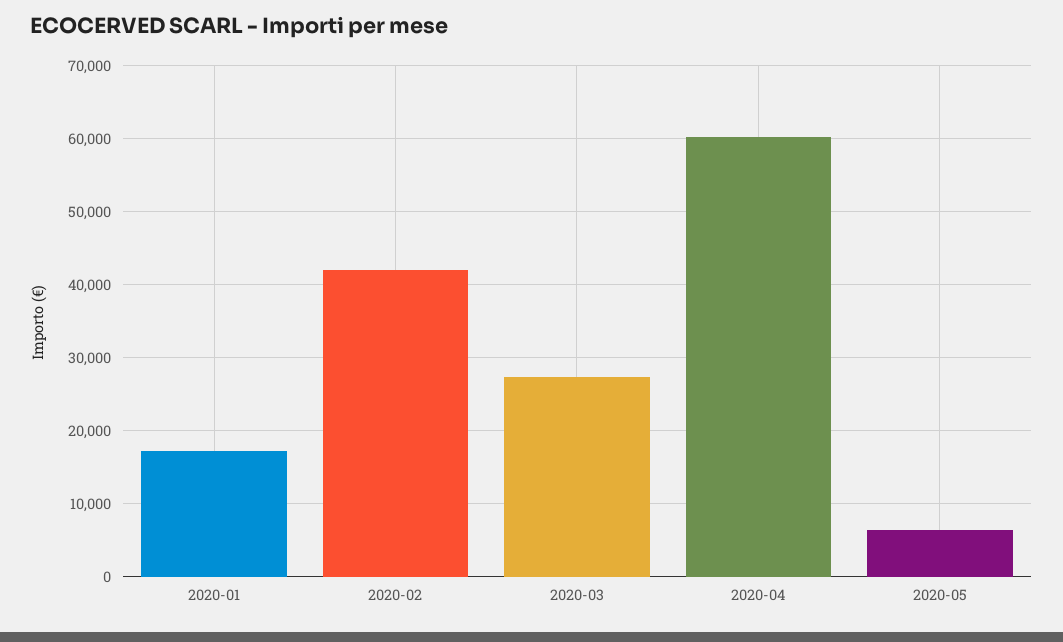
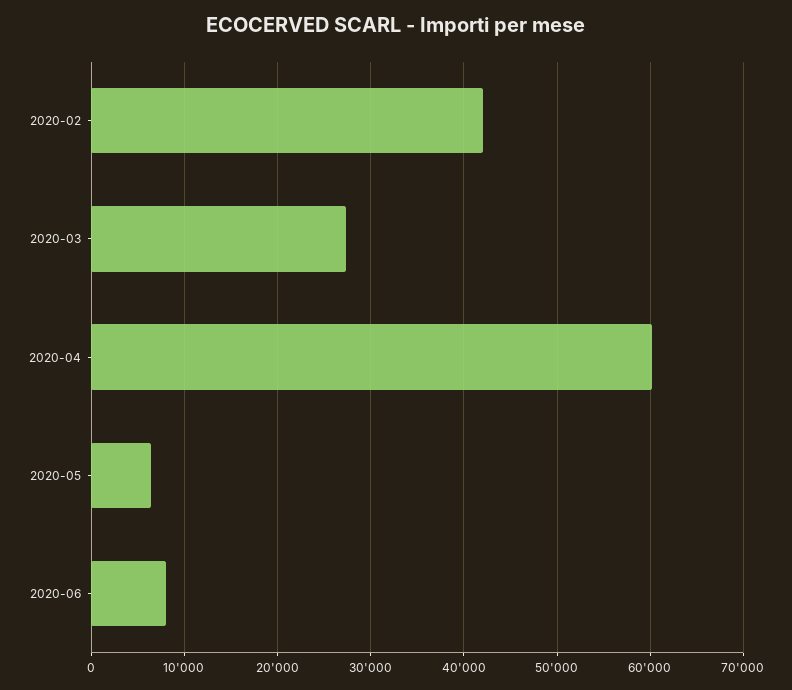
2020-01: 17000 -> none
2020-06: none -> 8000

